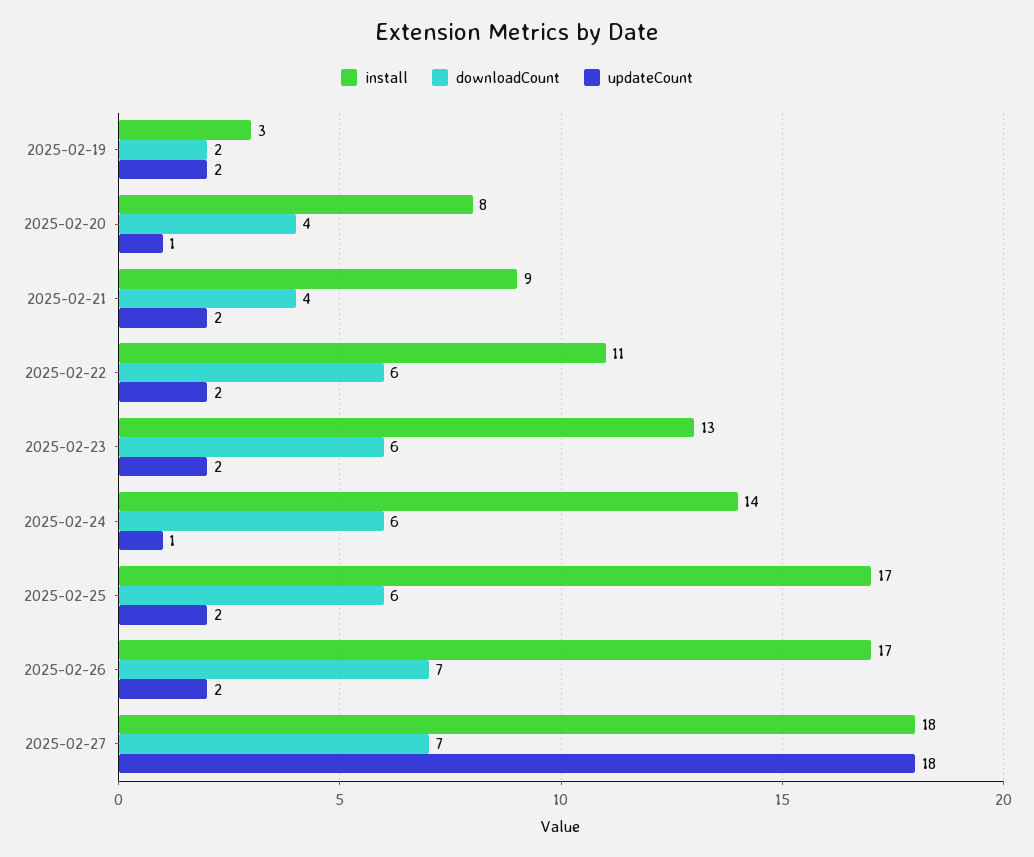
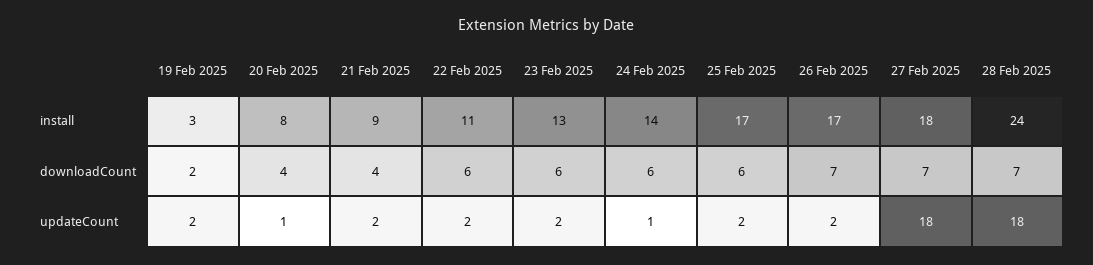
install, 28 Feb 2025: none -> 24
downloadCount, 28 Feb 2025: none -> 7
updateCount, 28 Feb 2025: none -> 18

